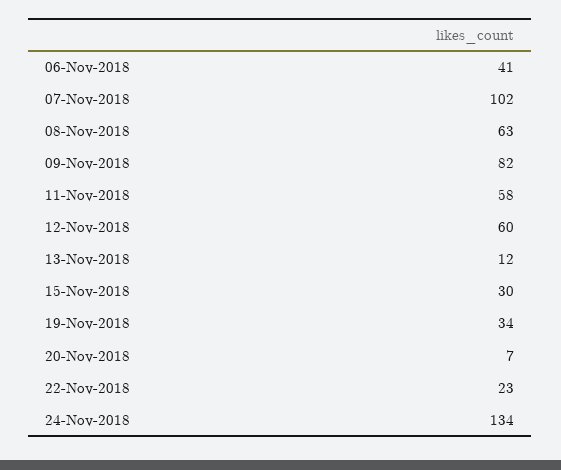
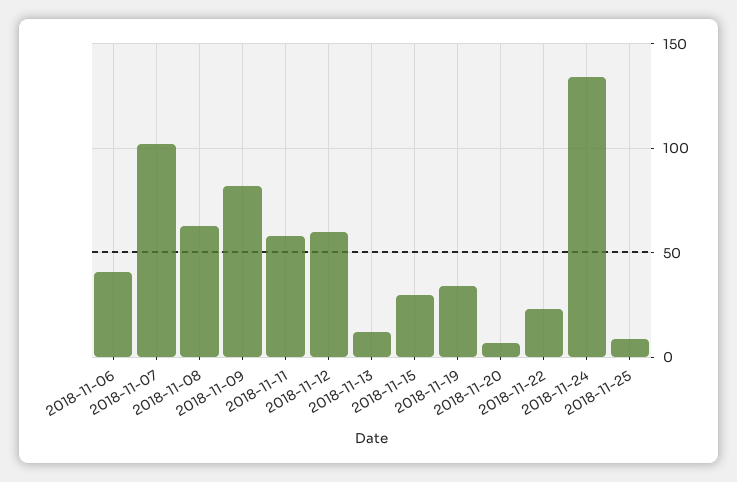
2018-11-25: none -> 10

